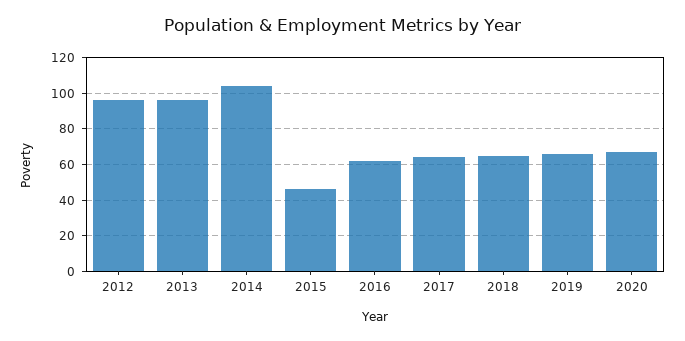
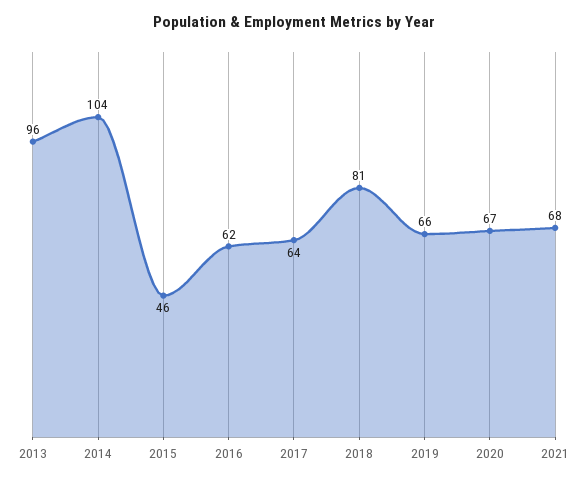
2012: 95 -> none
2018: 65 -> 81
2021: none -> 68

